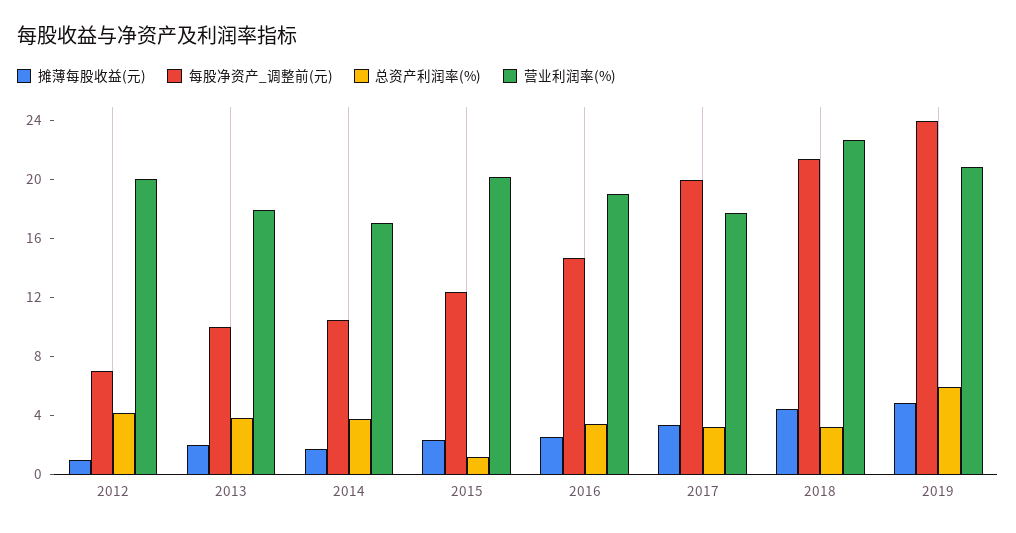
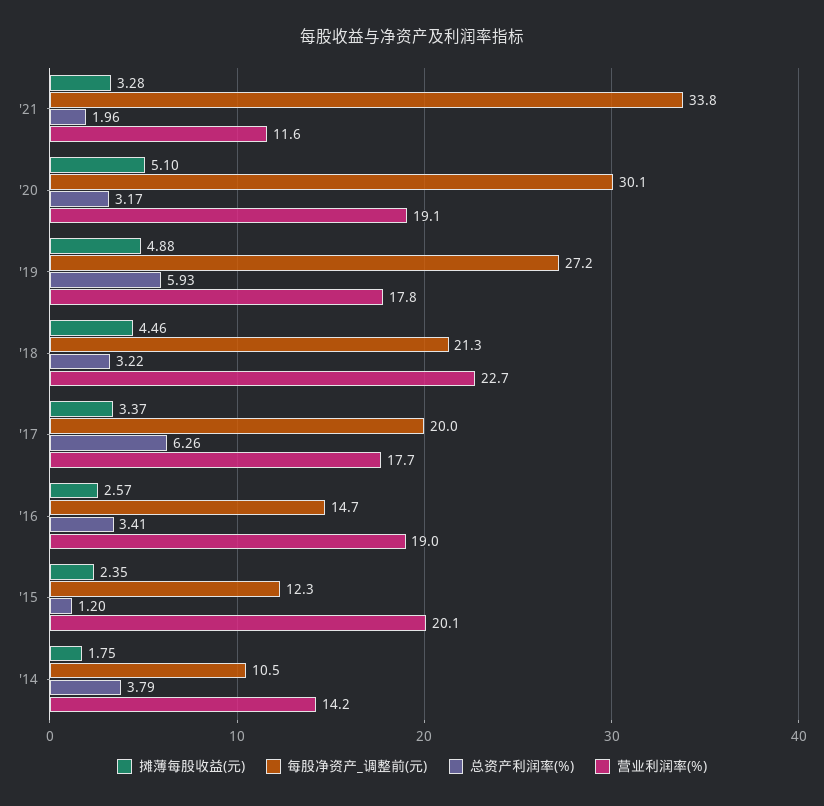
摊薄每股收益(元), 2012: 1 -> none
每股净资产_调整前(元), 2012: 7 -> none
总资产利润率(%), 2012: 4 -> none
营业利润率(%), 2012: 20 -> none
摊薄每股收益(元), 2013: 2 -> none
每股净资产_调整前(元), 2013: 10 -> none
总资产利润率(%), 2013: 4 -> none
营业利润率(%), 2013: 18 -> none
营业利润率(%), 2014: 17 -> 14.2
总资产利润率(%), 2017: 3 -> 6.26
每股净资产_调整前(元), 2019: 24 -> 27.2
营业利润率(%), 2019: 21 -> 17.8
摊薄每股收益(元), '21: none -> 3.28
每股净资产_调整前(元), '21: none -> 33.8
总资产利润率(%), '21: none -> 1.96
营业利润率(%), '21: none -> 11.6
摊薄每股收益(元), '20: none -> 5.1
每股净资产_调整前(元), '20: none -> 30.1
总资产利润率(%), '20: none -> 3.17
营业利润率(%), '20: none -> 19.1

